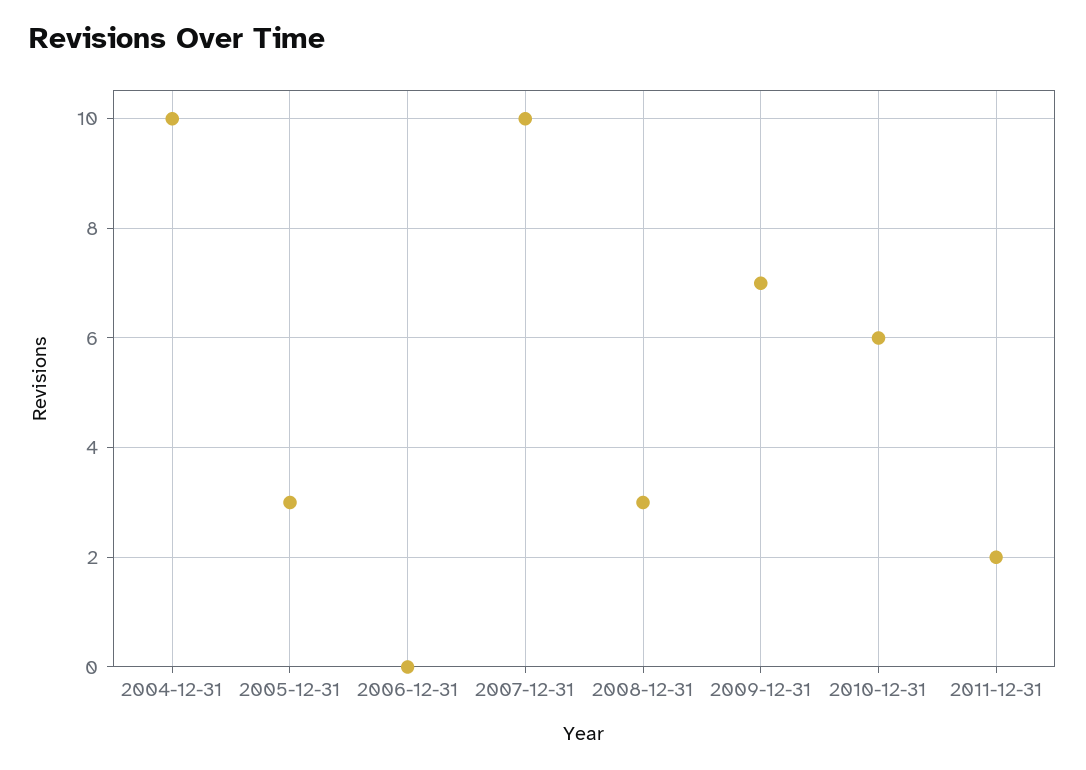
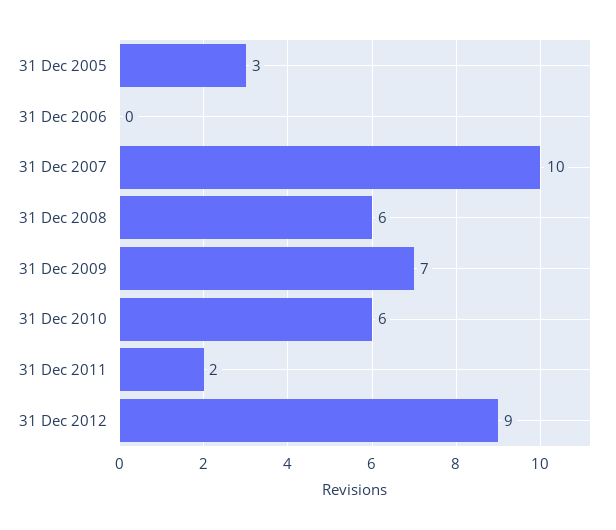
2004-12-31: 10 -> none
2008-12-31: 3 -> 6
31 Dec 2012: none -> 9

